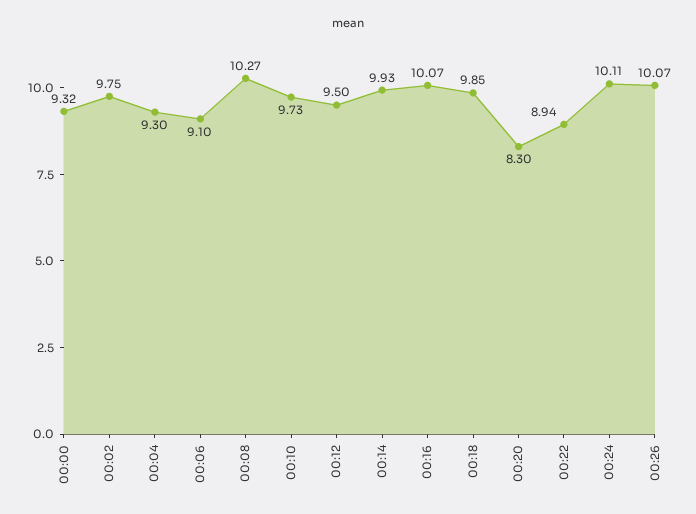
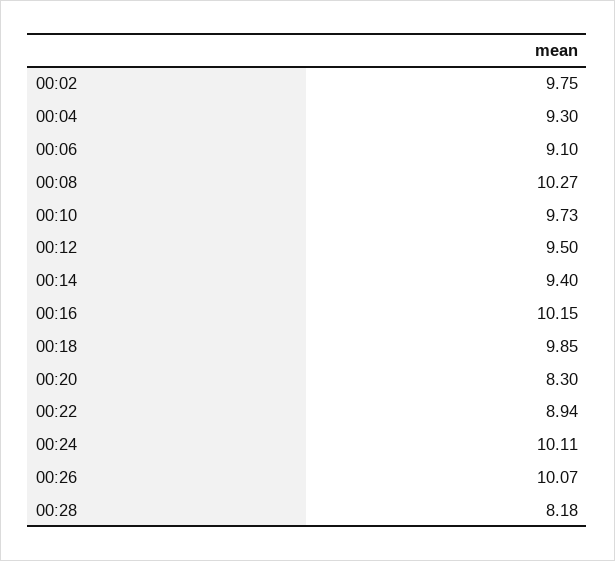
00:00: 9.32 -> none
00:14: 9.93 -> 9.4
00:16: 10.07 -> 10.15
00:28: none -> 8.18

